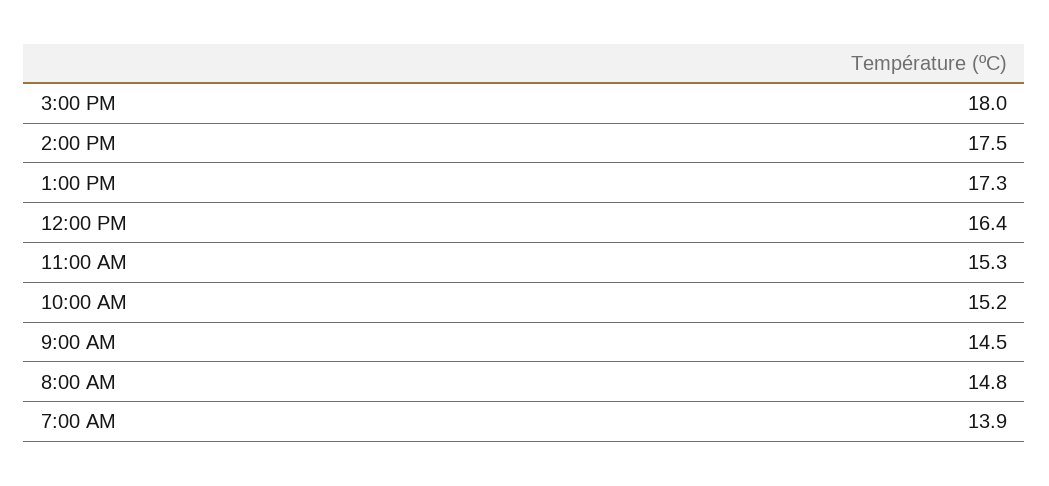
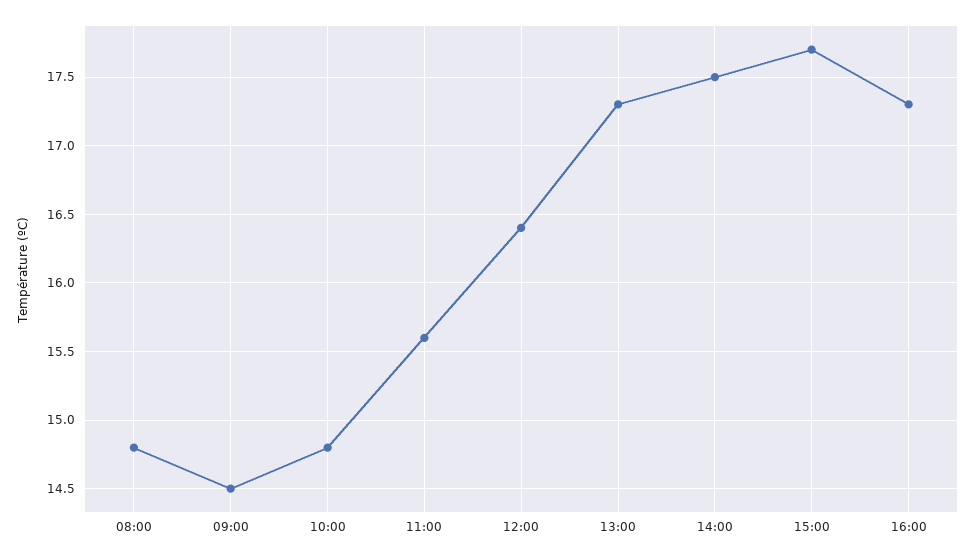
3:00 PM: 18 -> 17.7
11:00 AM: 15.3 -> 15.6
10:00 AM: 15.2 -> 14.8
7:00 AM: 13.9 -> none
16:00: none -> 17.3

